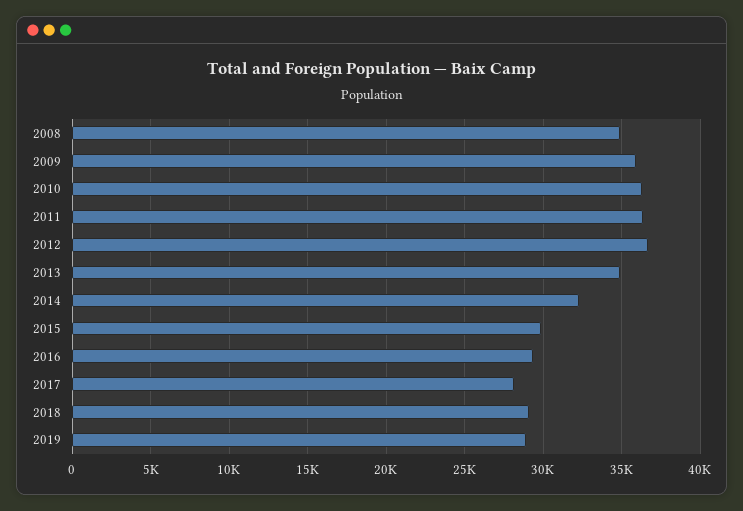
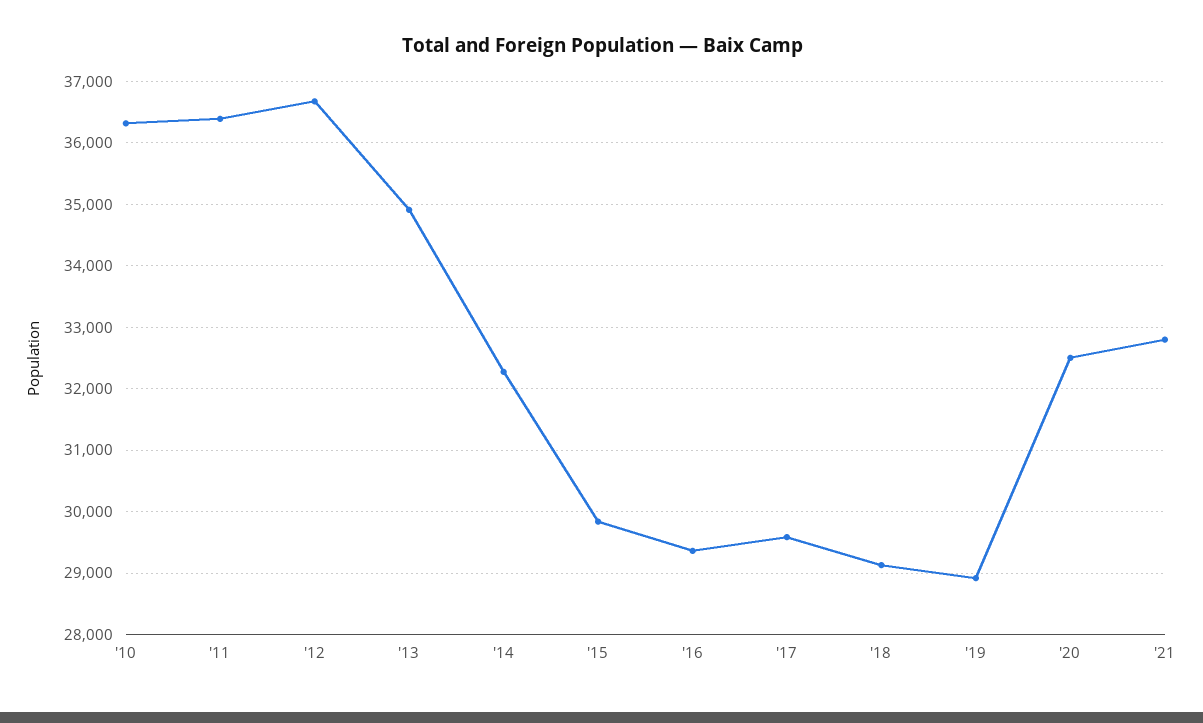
2008: 35000 -> none
2009: 36000 -> none
2017: 28000 -> 29600
'20: none -> 32500
'21: none -> 32800

